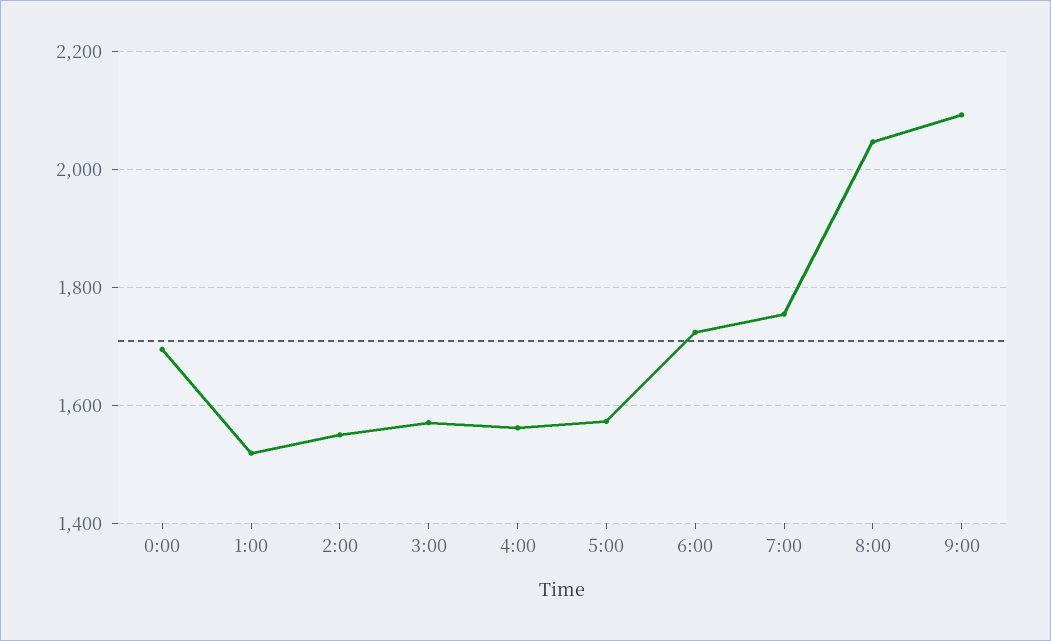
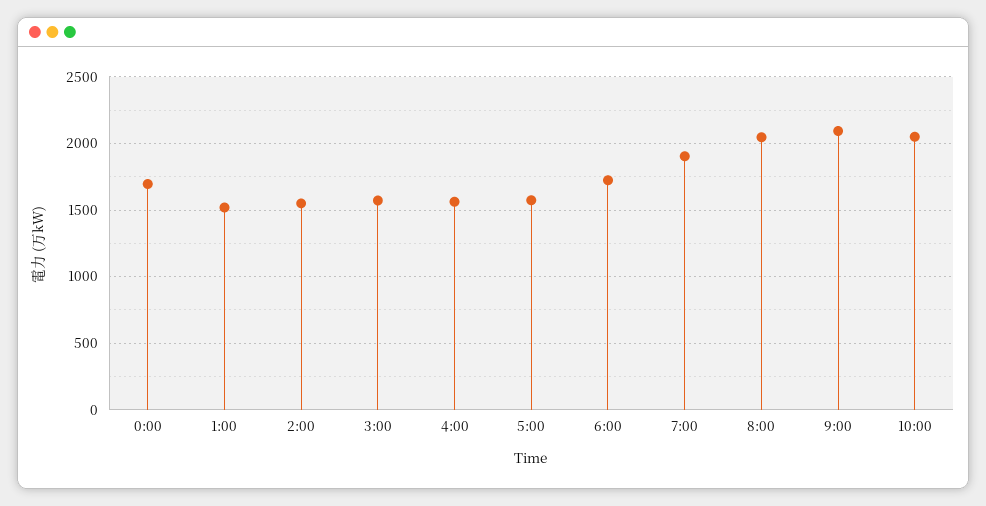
7:00: 1760 -> 1900
10:00: none -> 2050

